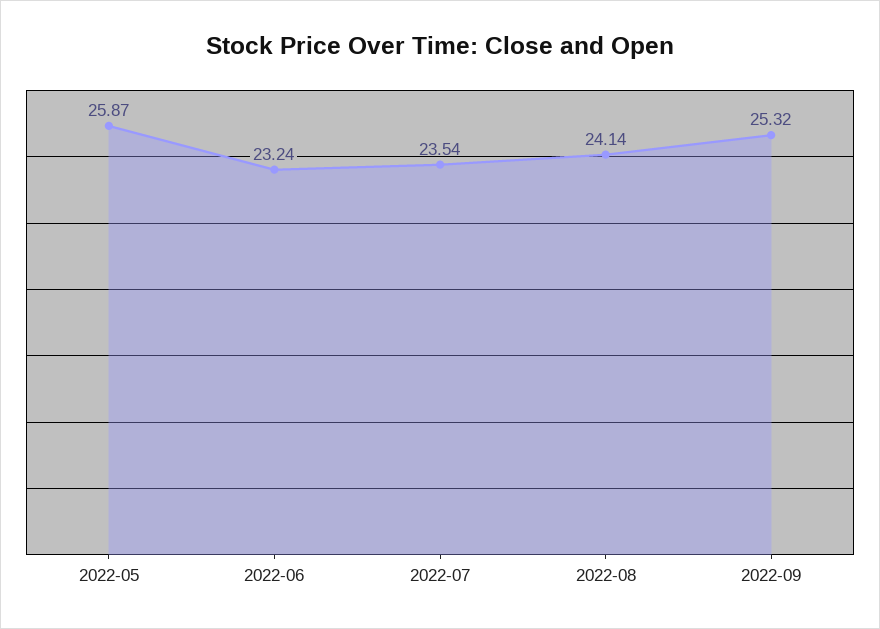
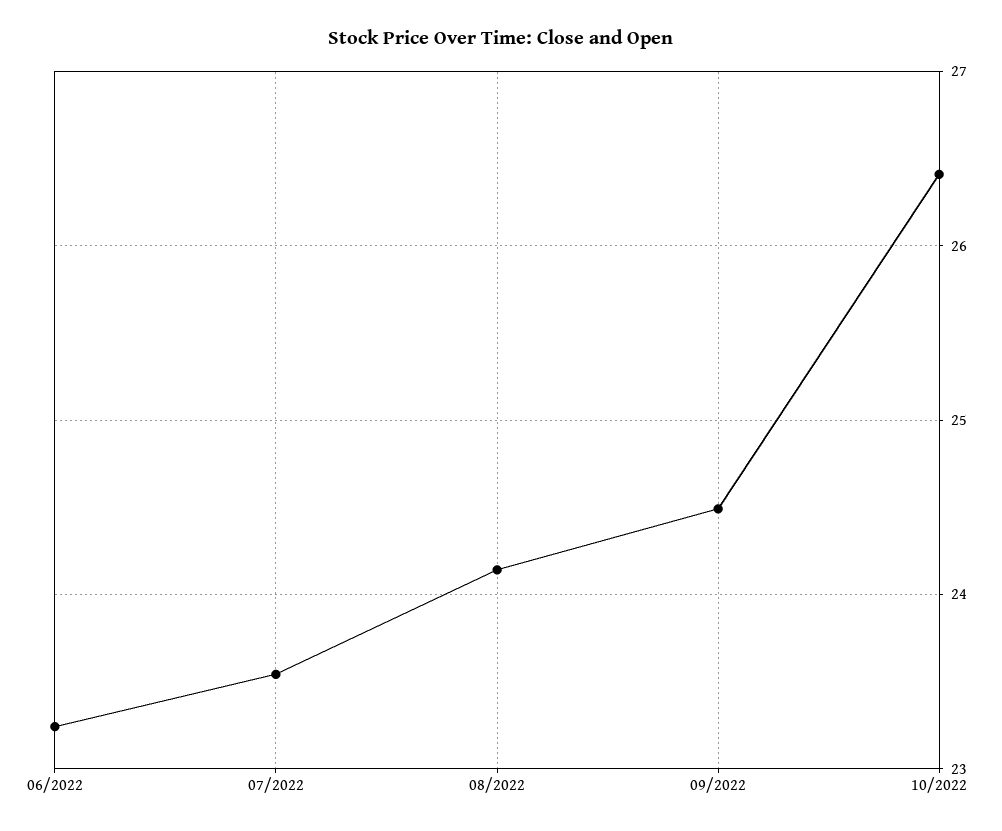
2022-05: 25.87 -> none
2022-09: 25.32 -> 24.5
10/2022: none -> 26.4

